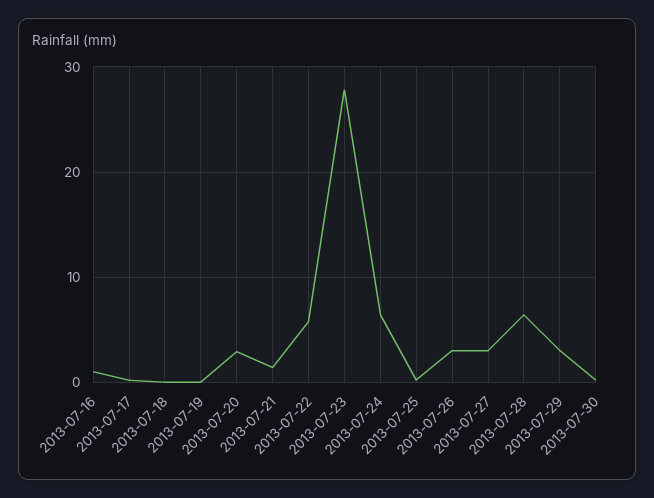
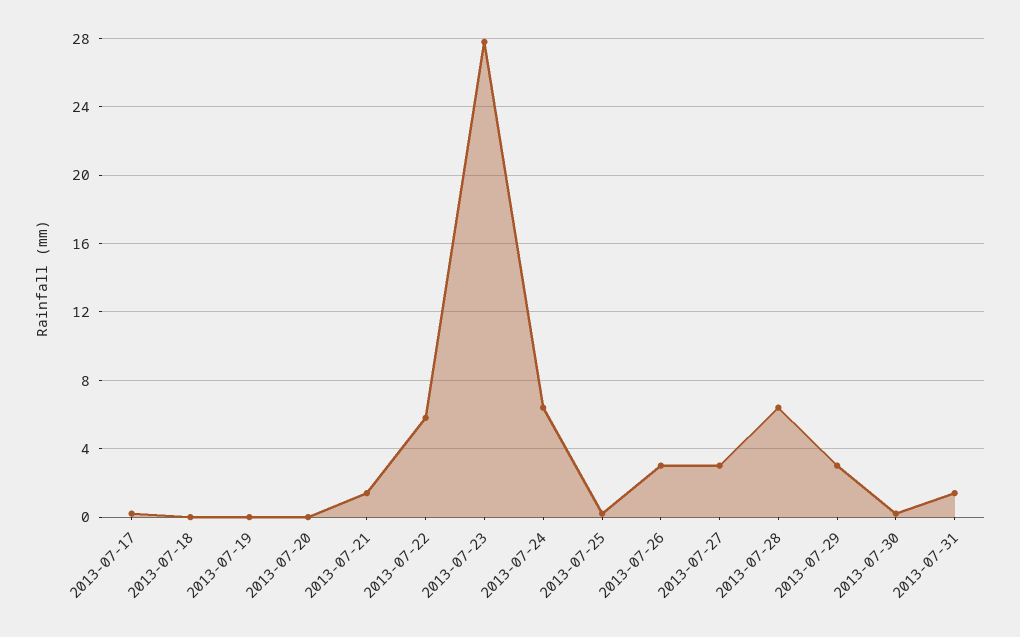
2013-07-16: 1 -> none
2013-07-20: 3 -> 0
2013-07-31: none -> 1.5

